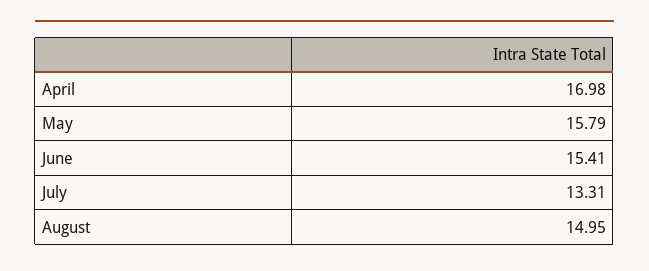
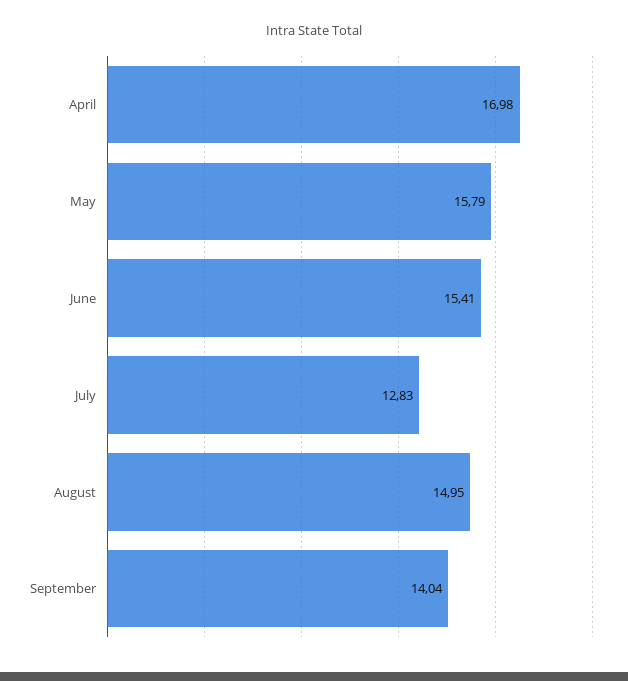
July: 13.31 -> 12.83
September: none -> 14.04

